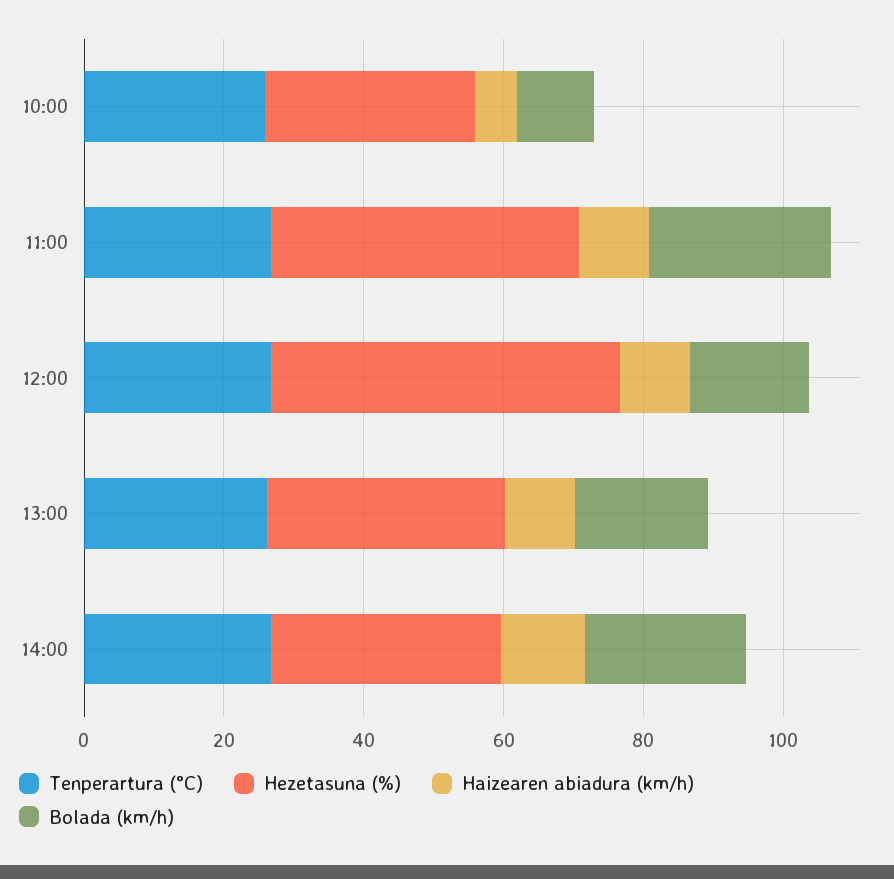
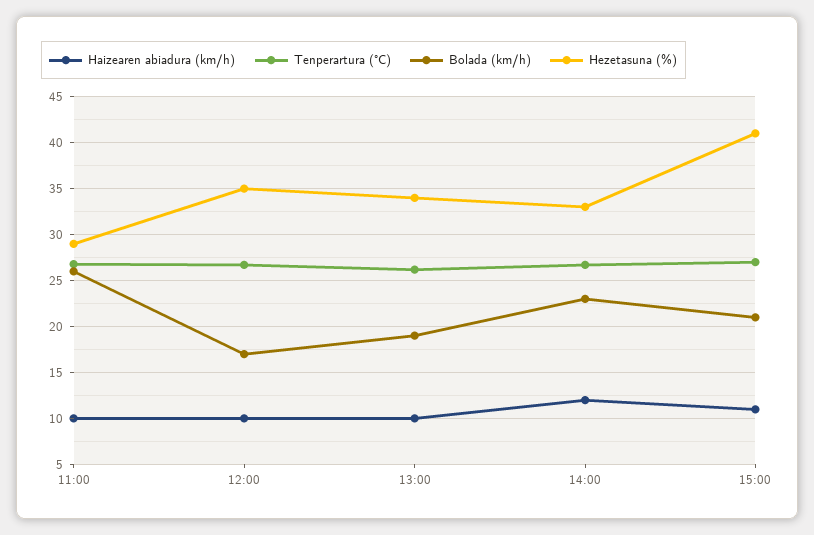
Tenperartura (°C), 10:00: 25 -> none
Hezetasuna (%), 10:00: 30 -> none
Haizearen abiadura (km/h), 10:00: 5 -> none
Bolada (km/h), 10:00: 10 -> none
Hezetasuna (%), 11:00: 45 -> 29
Hezetasuna (%), 12:00: 50 -> 35
Haizearen abiadura (km/h), 15:00: none -> 11
Tenperartura (°C), 15:00: none -> 27
Bolada (km/h), 15:00: none -> 21
Hezetasuna (%), 15:00: none -> 41

